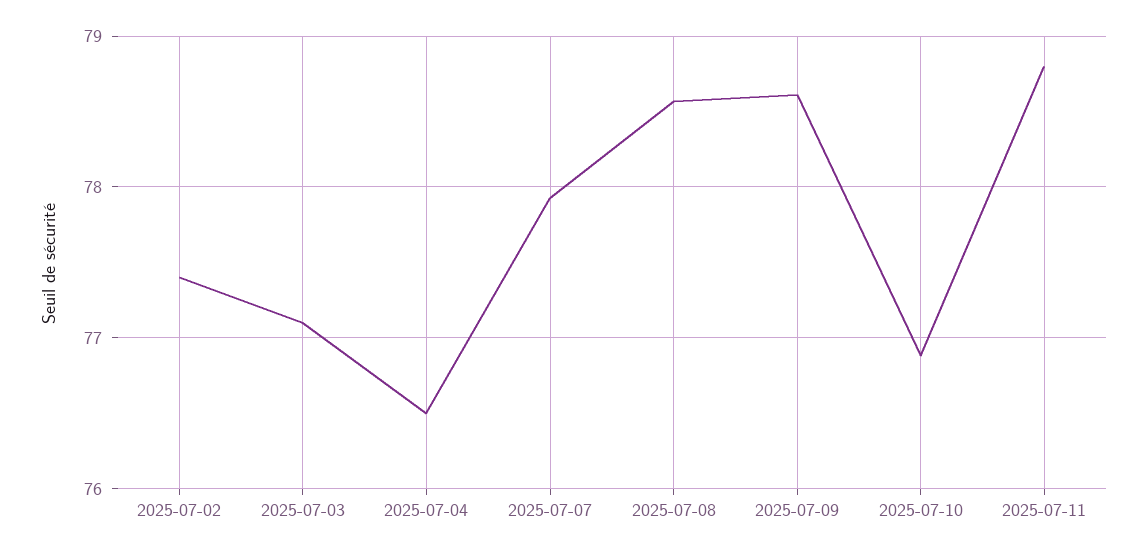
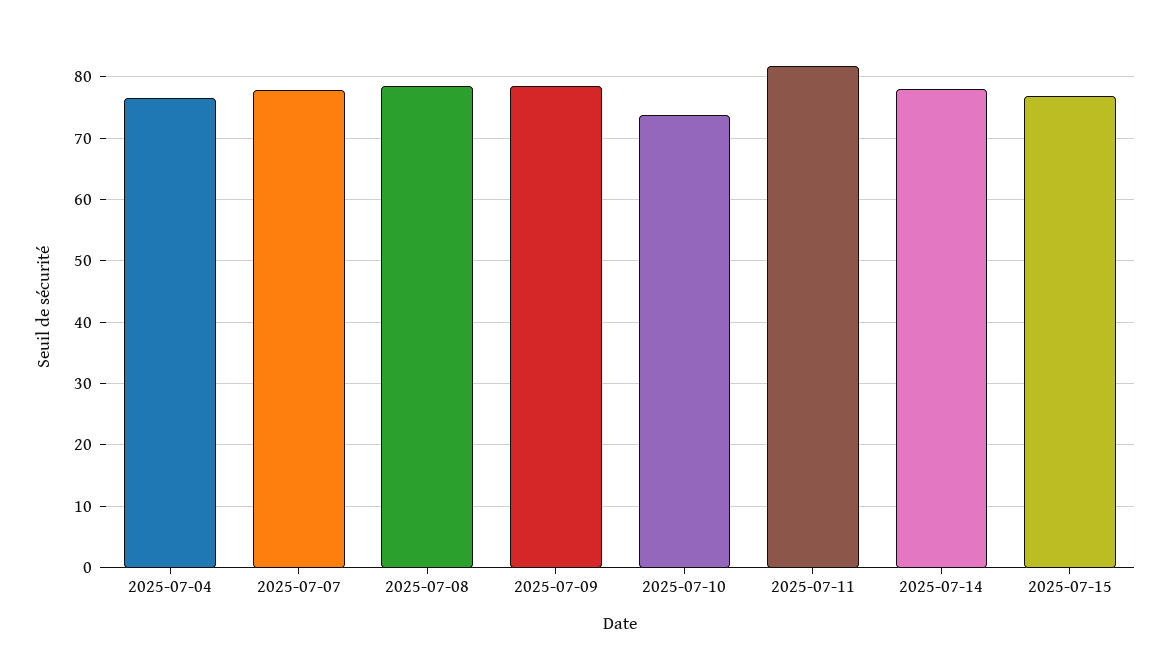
2025-07-02: 77.4 -> none
2025-07-03: 77.1 -> none
2025-07-10: 76.9 -> 74
2025-07-11: 78.8 -> 82
2025-07-14: none -> 78
2025-07-15: none -> 77

